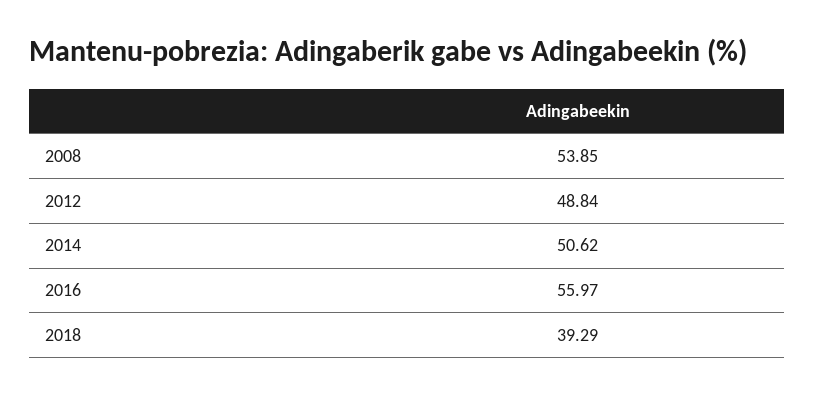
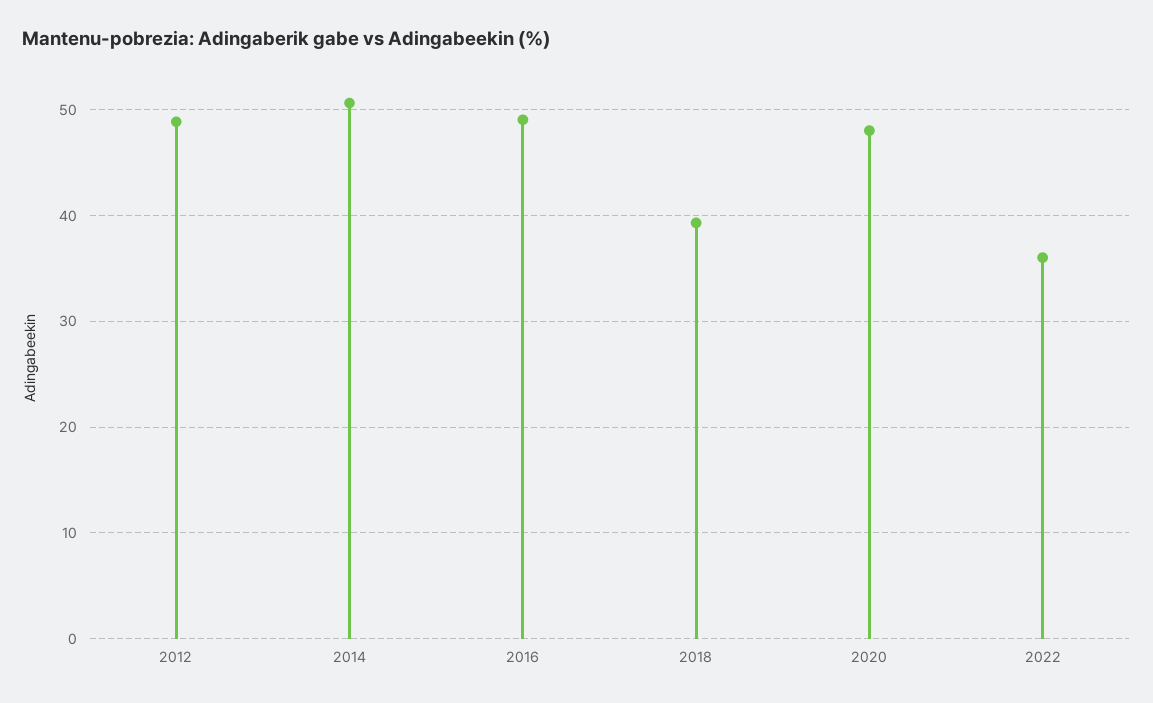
2008: 53.85 -> none
2016: 55.97 -> 49
2020: none -> 48
2022: none -> 36

